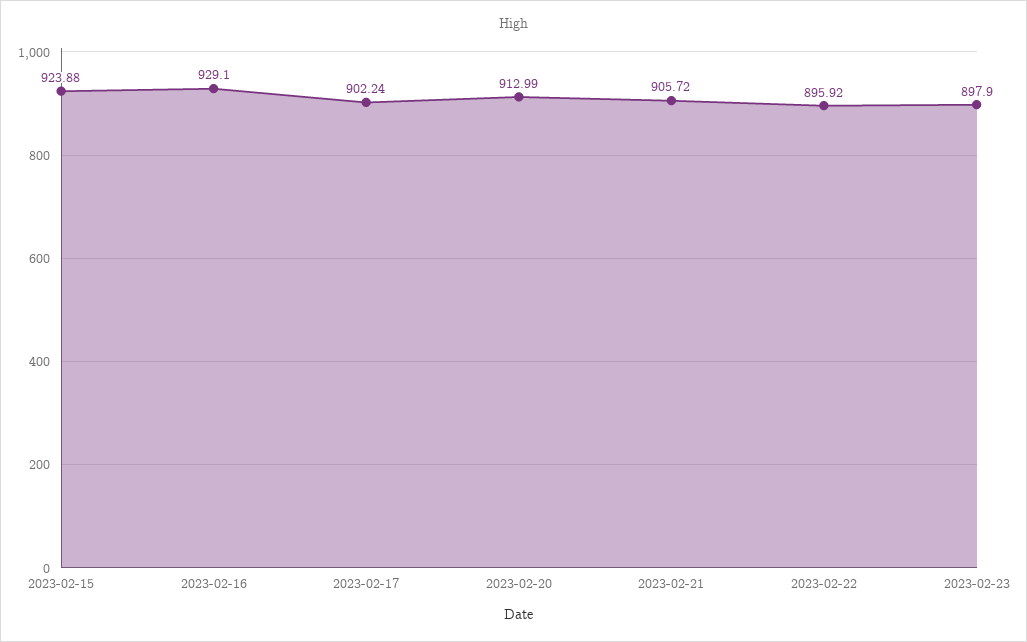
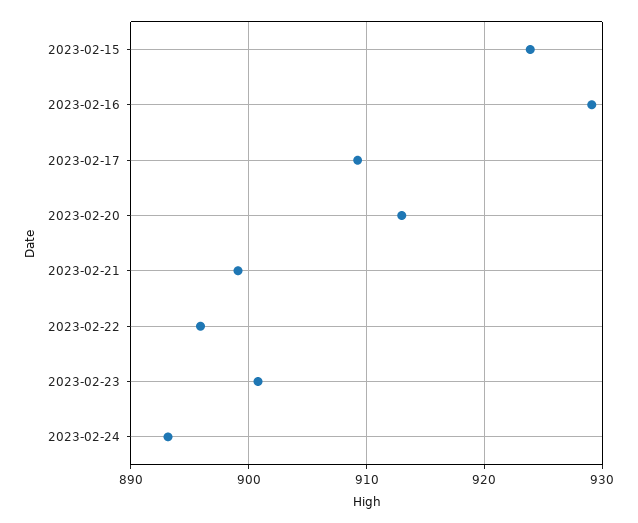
2023-02-17: 902.24 -> 909
2023-02-21: 905.72 -> 899
2023-02-23: 897.9 -> 901
2023-02-24: none -> 893

